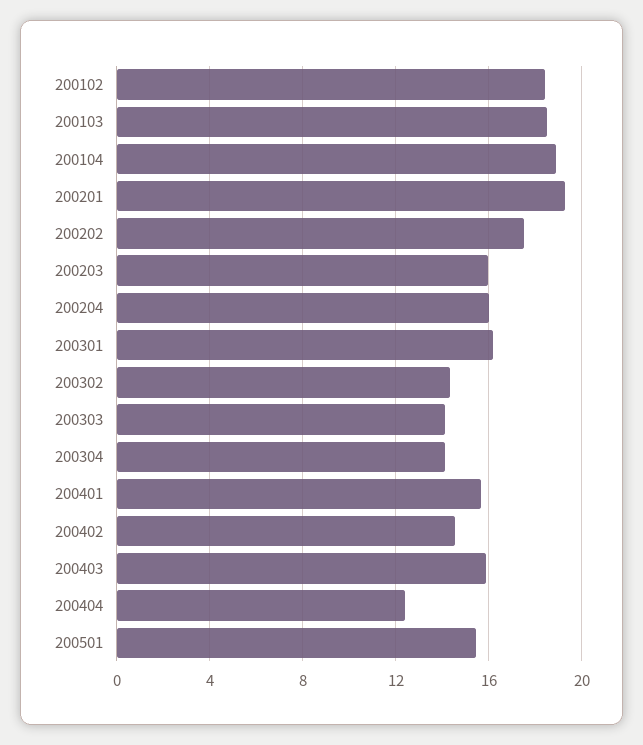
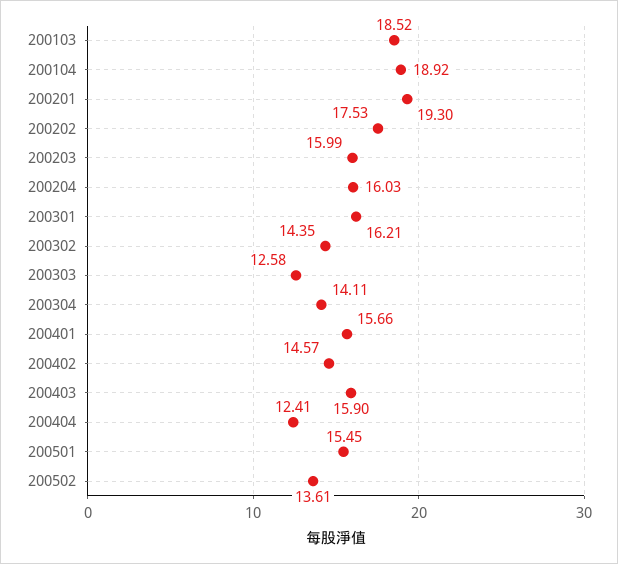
200102: 18.5 -> none
200303: 14 -> 12.58
200502: none -> 13.61

